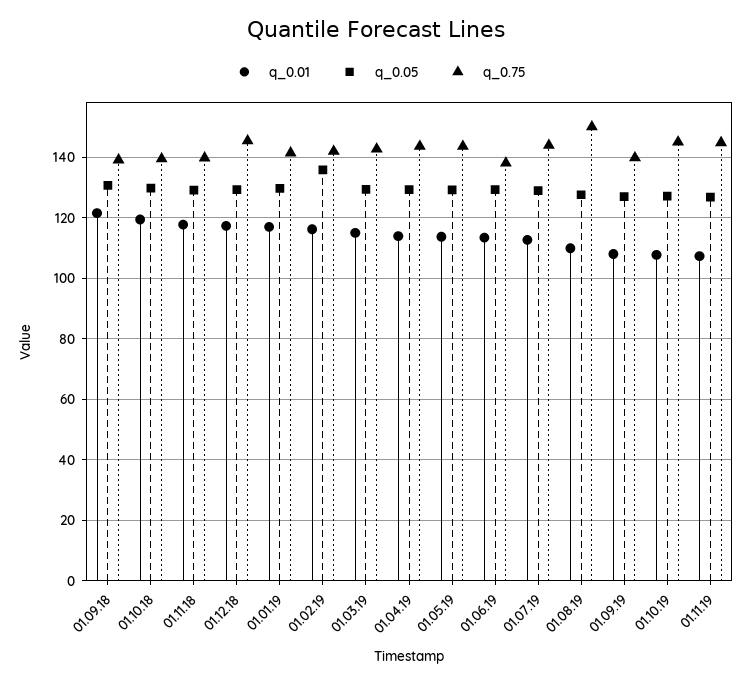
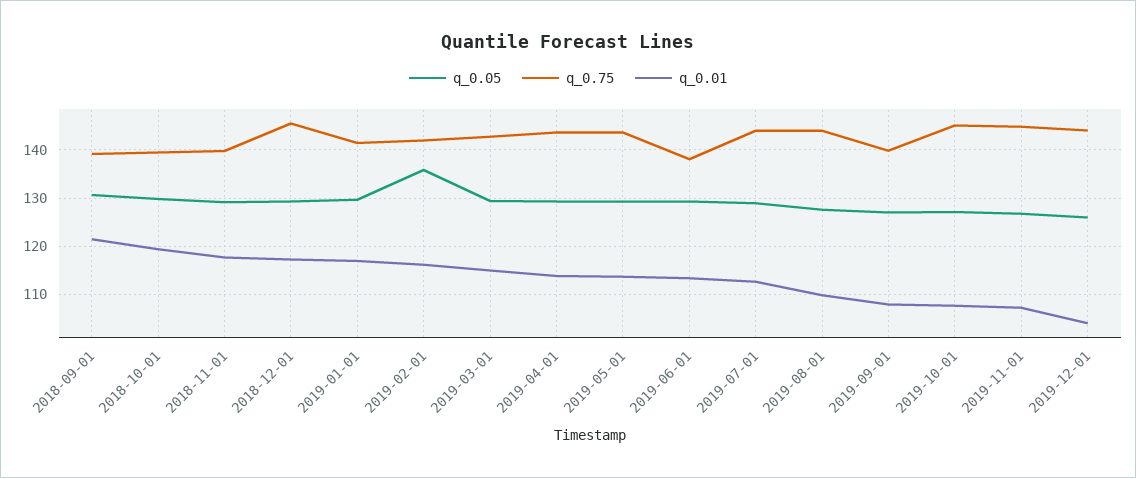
q_0.75, 01.08.19: 150 -> 144
q_0.05, 2019-12-01: none -> 126
q_0.75, 2019-12-01: none -> 144
q_0.01, 2019-12-01: none -> 104

